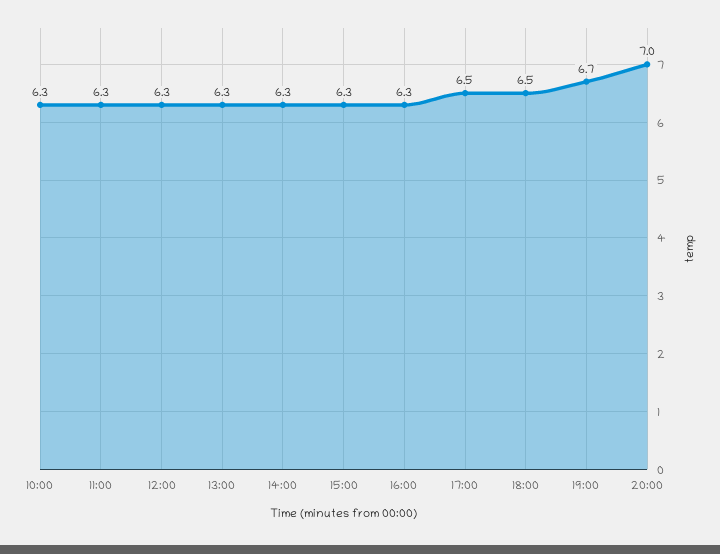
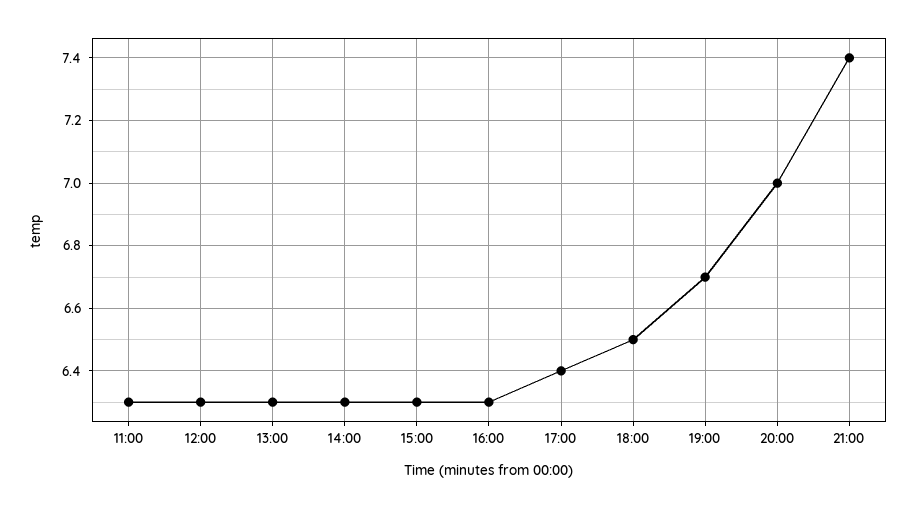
10:00: 6.3 -> none
17:00: 6.5 -> 6.4
21:00: none -> 7.4

